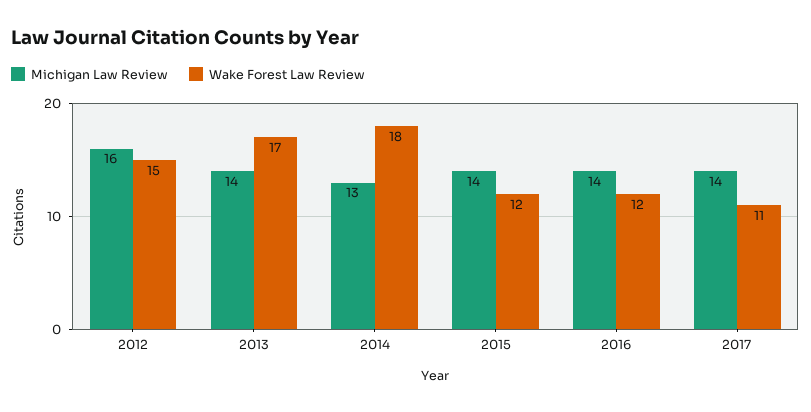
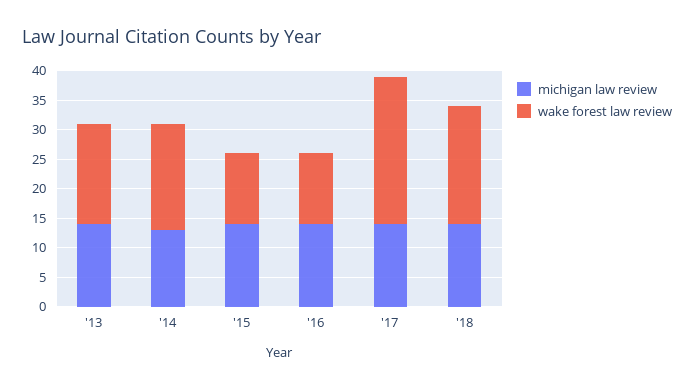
Michigan Law Review, 2012: 16 -> none
Wake Forest Law Review, 2012: 15 -> none
Wake Forest Law Review, 2017: 11 -> 25
Michigan Law Review, '18: none -> 15
Wake Forest Law Review, '18: none -> 20

